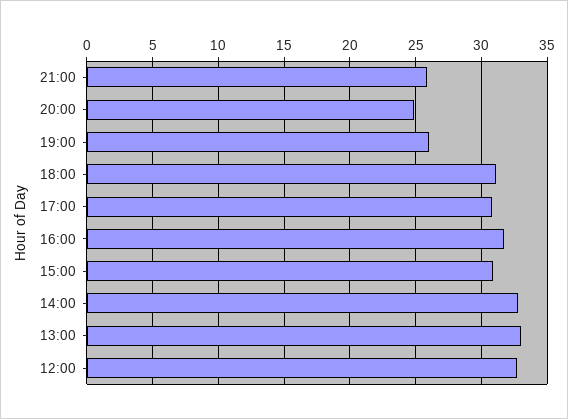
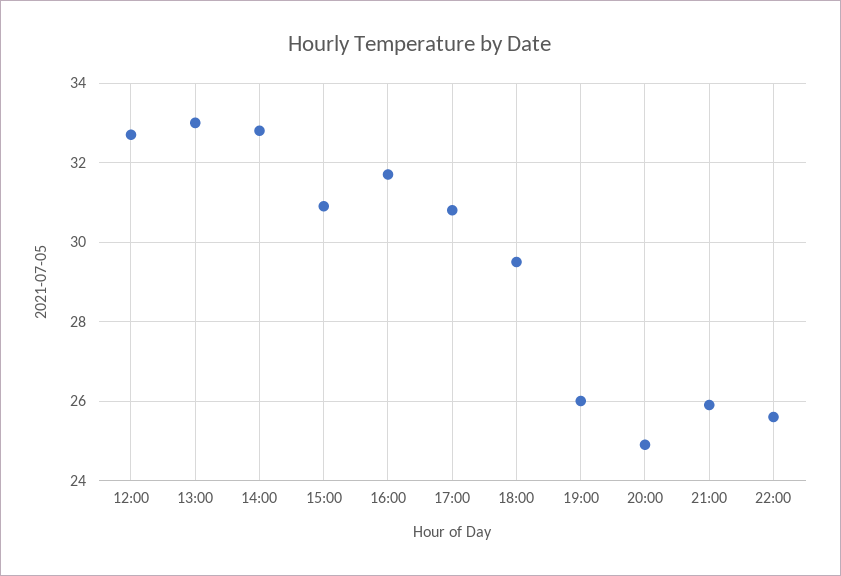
18:00: 31 -> 29.5
22:00: none -> 25.5

